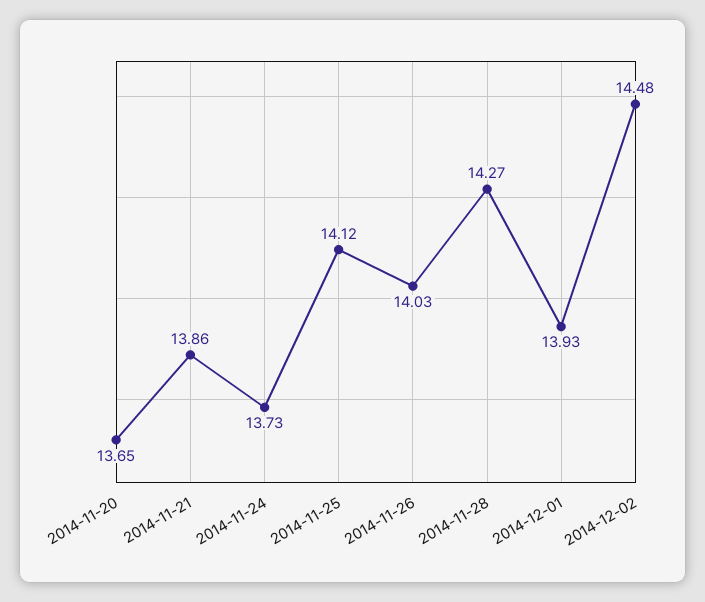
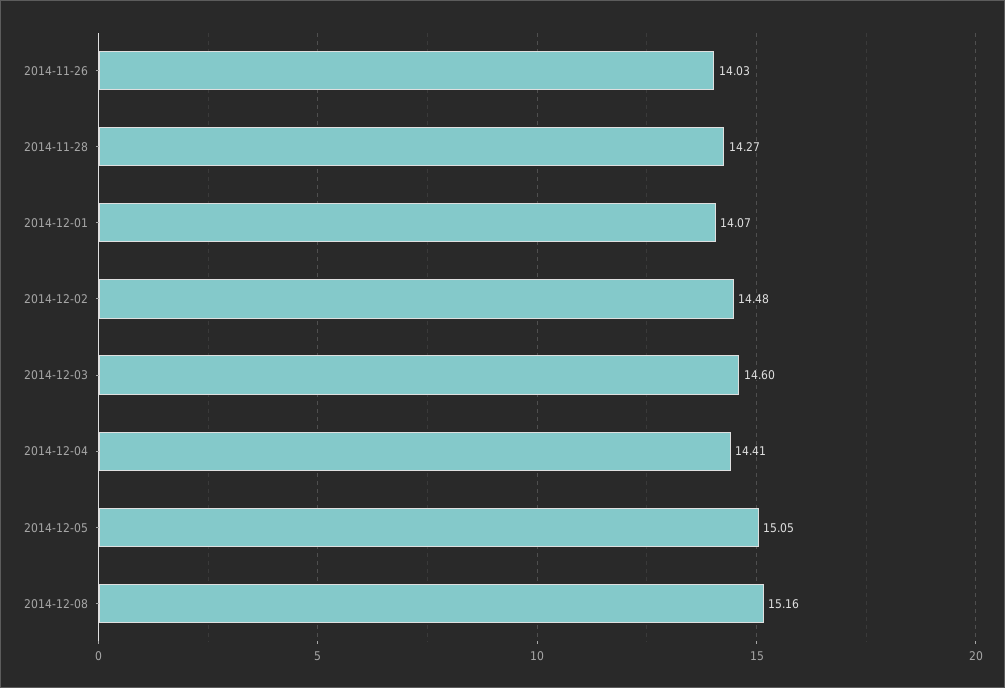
2014-11-20: 13.65 -> none
2014-11-21: 13.86 -> none
2014-11-24: 13.73 -> none
2014-11-25: 14.12 -> none
2014-12-01: 13.93 -> 14.07
2014-12-03: none -> 14.6
2014-12-04: none -> 14.41
2014-12-05: none -> 15.05
2014-12-08: none -> 15.16

